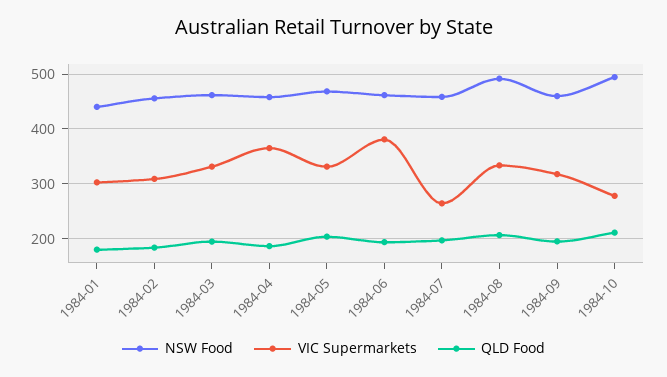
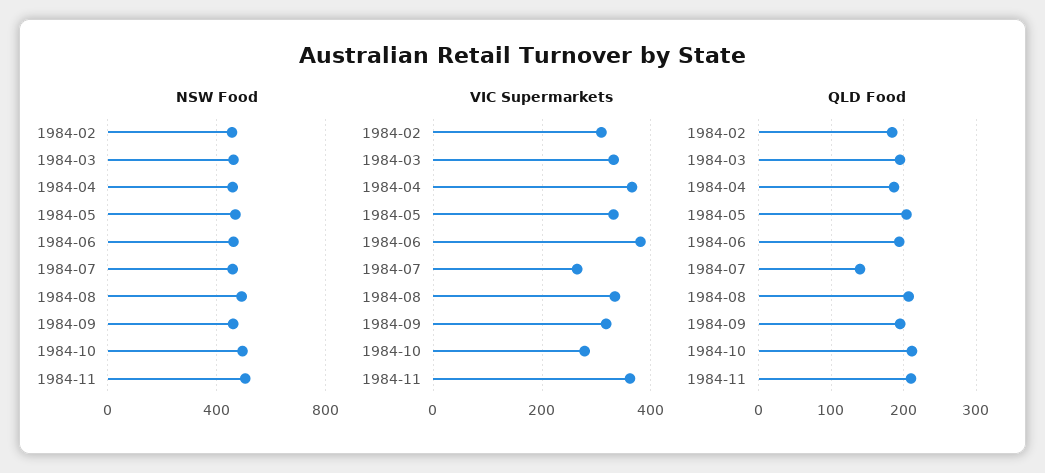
NSW Food, 1984-01: 440 -> none
VIC Supermarkets, 1984-01: 300 -> none
QLD Food, 1984-01: 180 -> none
QLD Food, 1984-07: 200 -> 140
NSW Food, 1984-11: none -> 500
VIC Supermarkets, 1984-11: none -> 360
QLD Food, 1984-11: none -> 210

